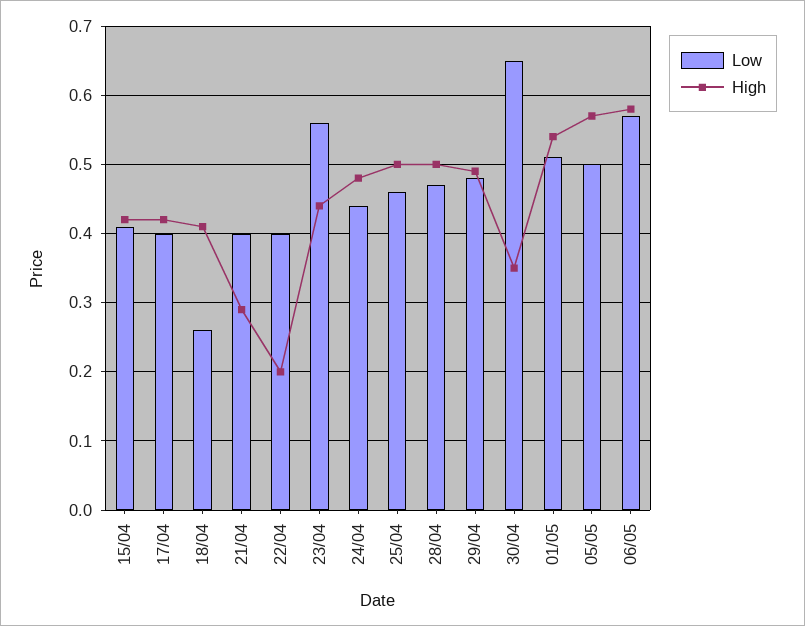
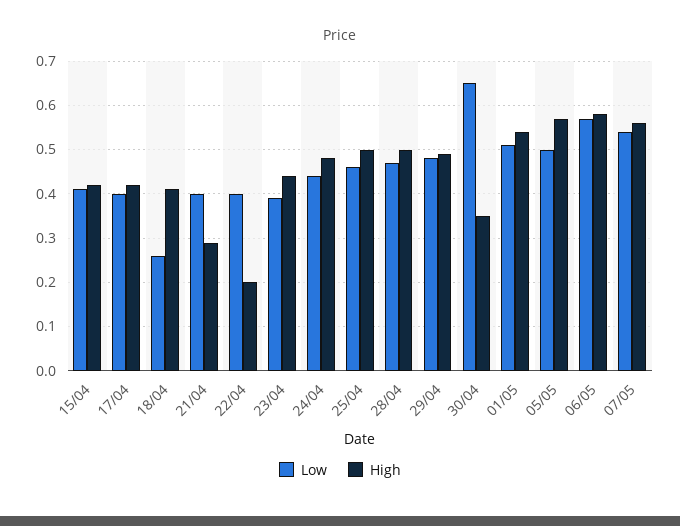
Low, 23/04: 0.56 -> 0.4
Low, 07/05: none -> 0.55
High, 07/05: none -> 0.55

